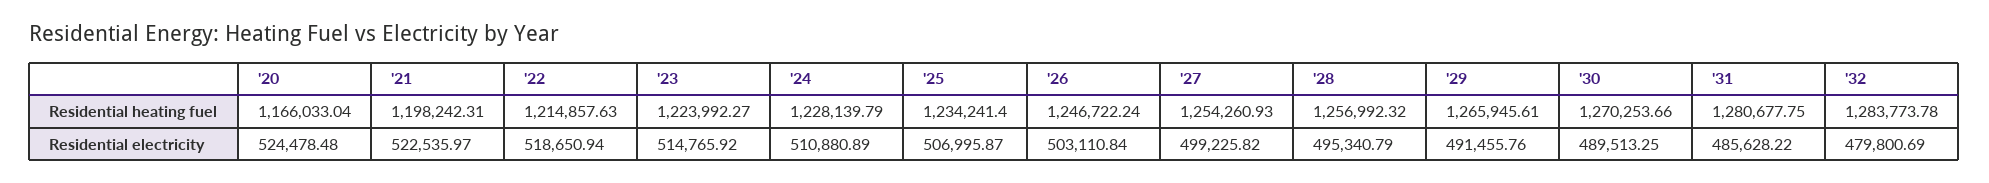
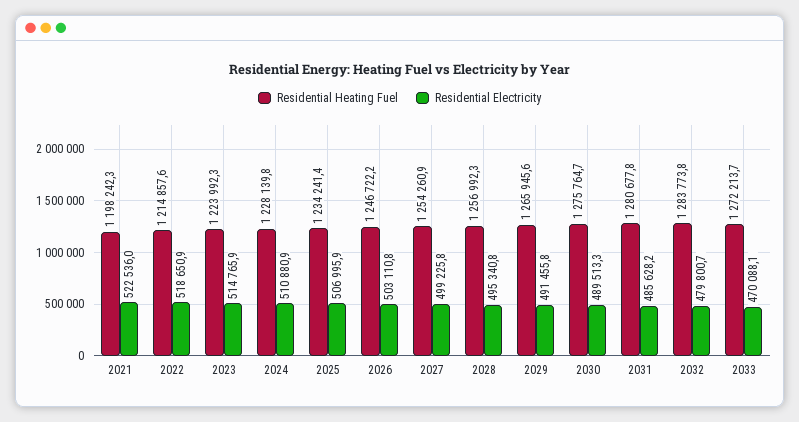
Residential heating fuel, '20: 1166033.04 -> none
Residential heating fuel, '30: 1270253.66 -> 1275764.7
Residential electricity, '20: 524478.48 -> none
Residential heating fuel, 2033: none -> 1272213.7
Residential electricity, 2033: none -> 470088.1

